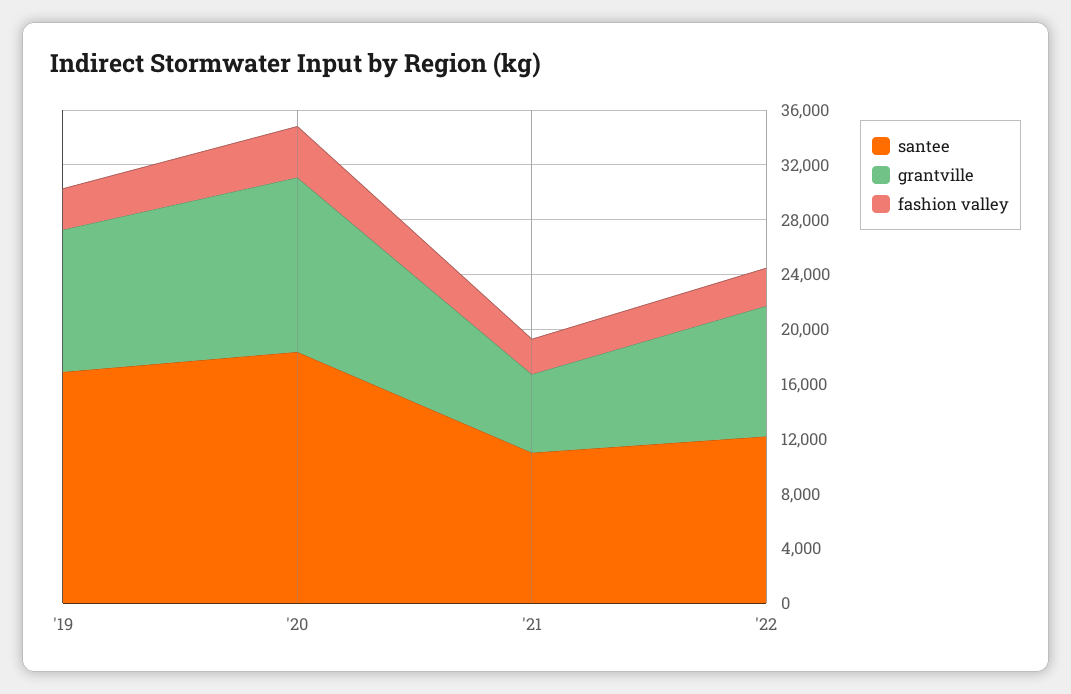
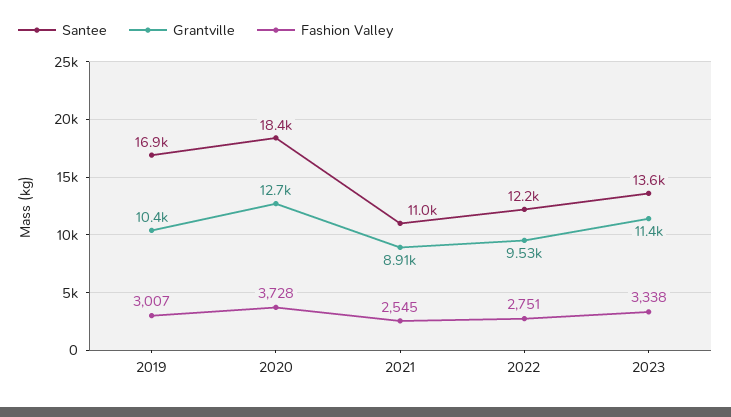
grantville, '21: 6000 -> 8910
santee, 2023: none -> 13600
grantville, 2023: none -> 11400
fashion valley, 2023: none -> 3338

